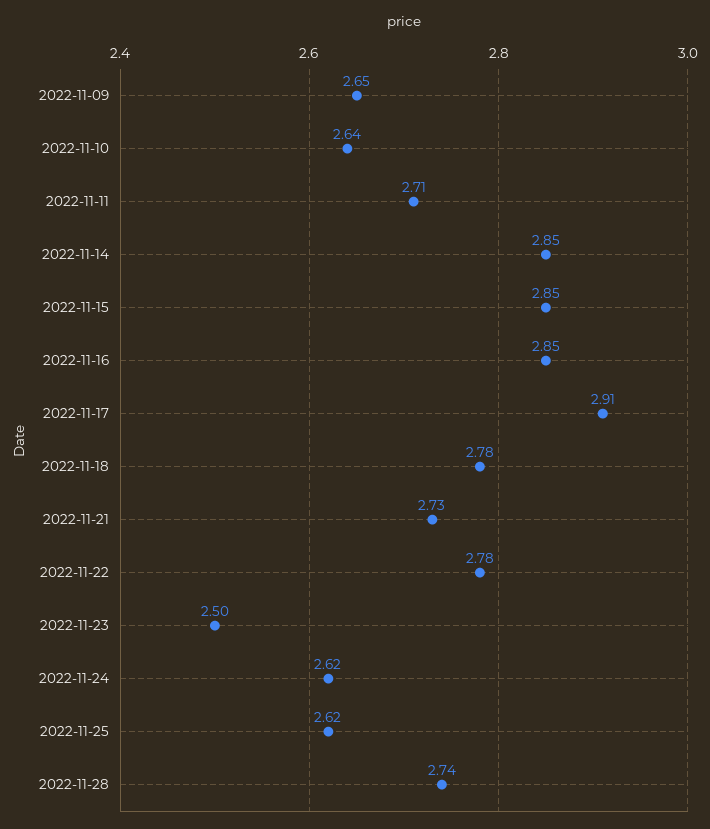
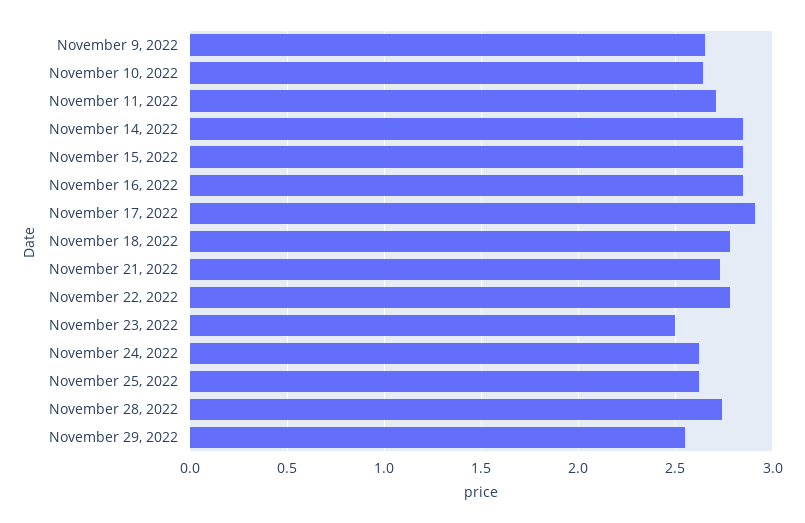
November 29, 2022: none -> 2.55

